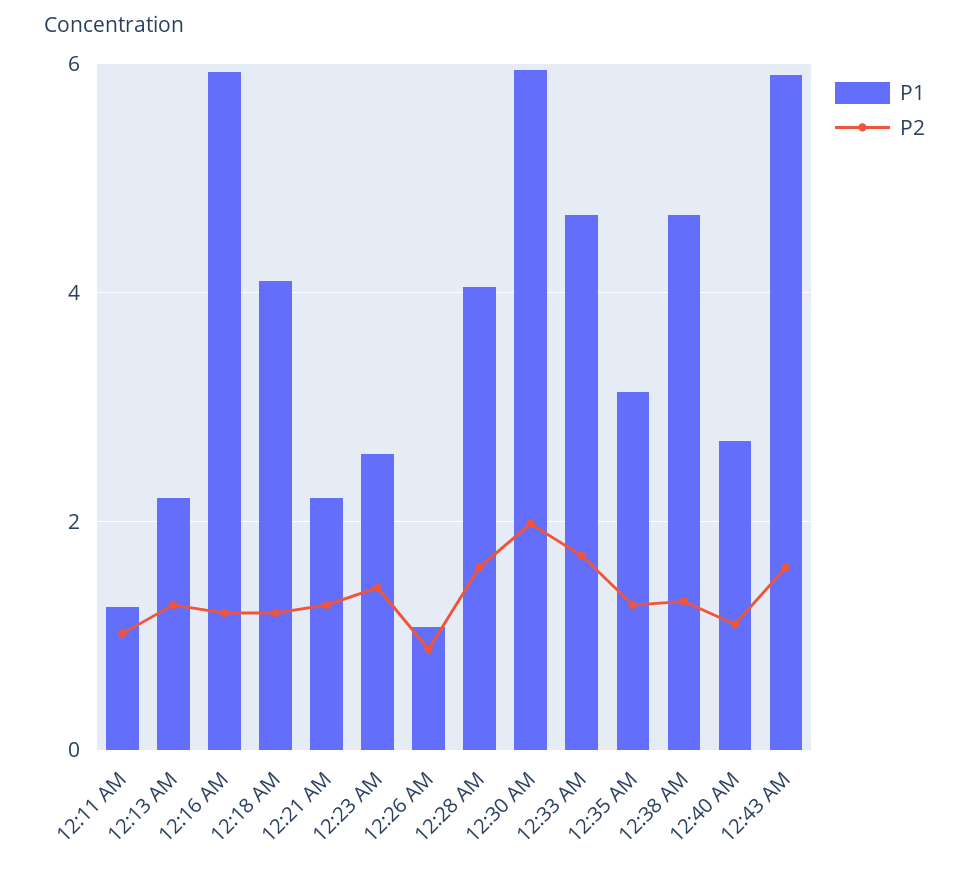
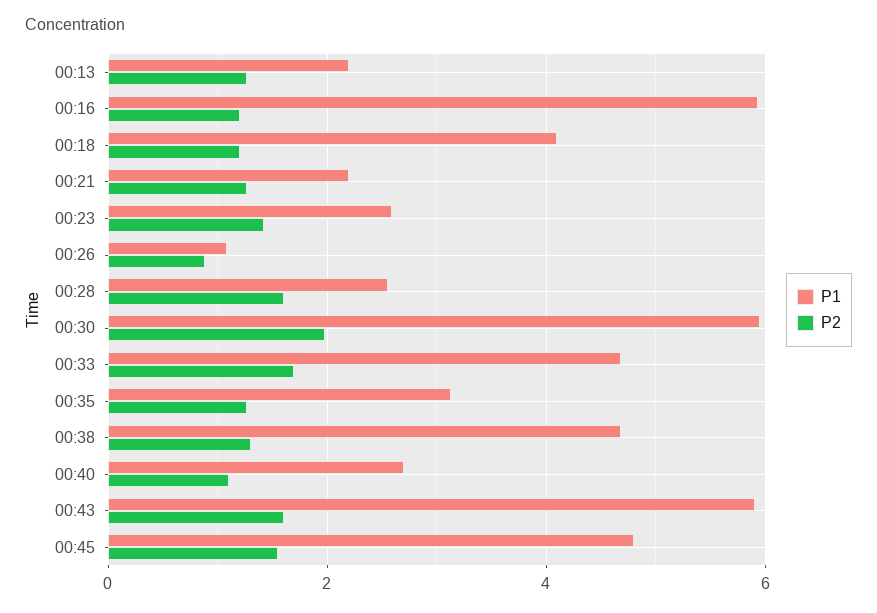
P1, 12:11 AM: 1.2 -> none
P2, 12:11 AM: 1 -> none
P1, 12:28 AM: 4 -> 2.6
P1, 00:45: none -> 4.8
P2, 00:45: none -> 1.6

